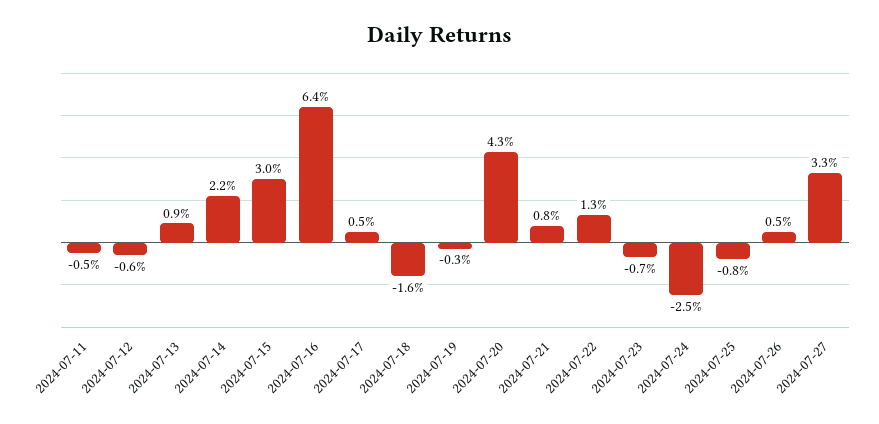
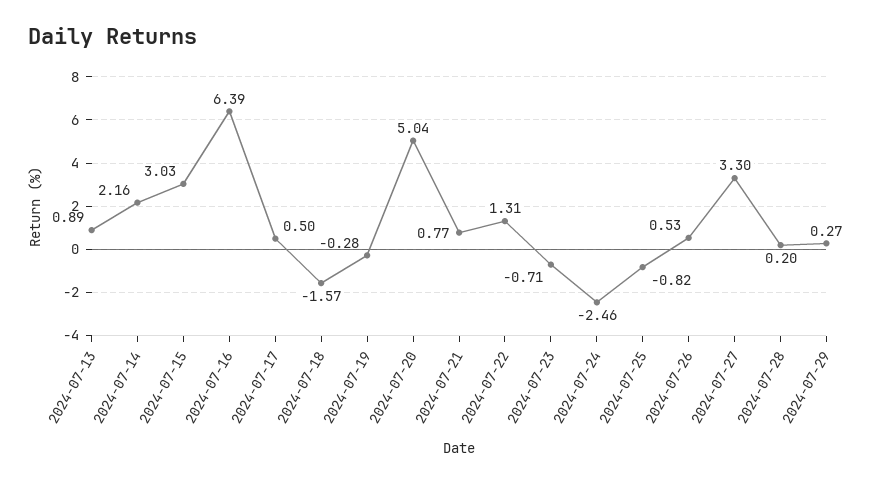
2024-07-11: -0.5 -> none
2024-07-12: -0.6 -> none
2024-07-20: 4.3 -> 5.04
2024-07-28: none -> 0.2
2024-07-29: none -> 0.27

